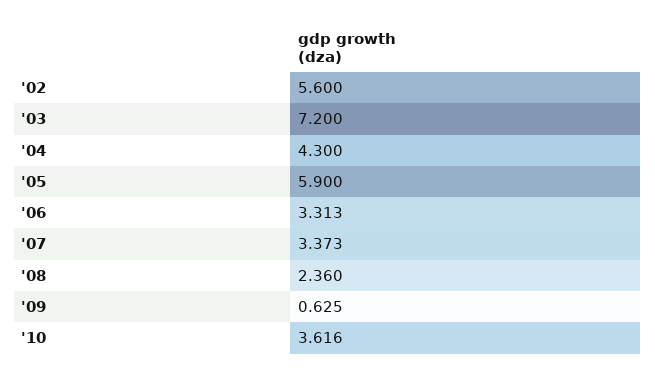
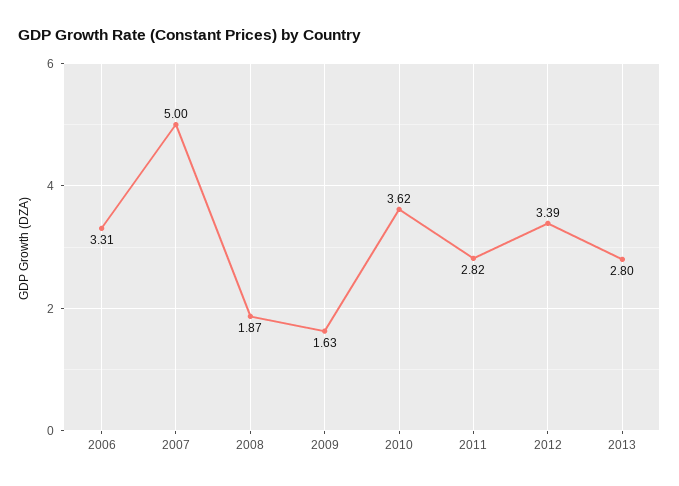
'02: 5.6 -> none
'03: 7.2 -> none
'04: 4.3 -> none
'05: 5.9 -> none
'07: 3.373 -> 5
'08: 2.36 -> 1.87
'09: 0.625 -> 1.63
2011: none -> 2.82
2012: none -> 3.39
2013: none -> 2.8

